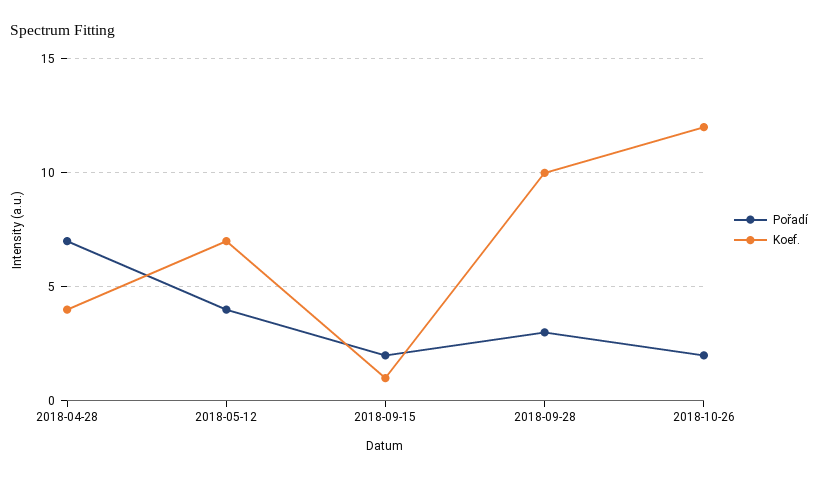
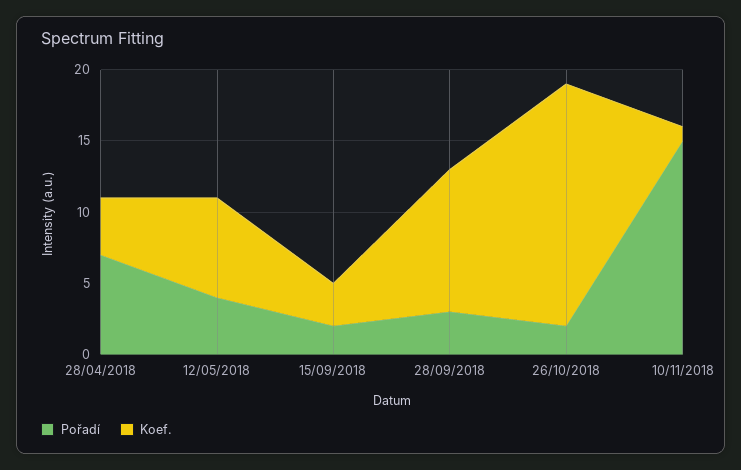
Koef., 2018-09-15: 1 -> 3
Koef., 2018-10-26: 12 -> 17
Pořadí, 10/11/2018: none -> 15
Koef., 10/11/2018: none -> 1

